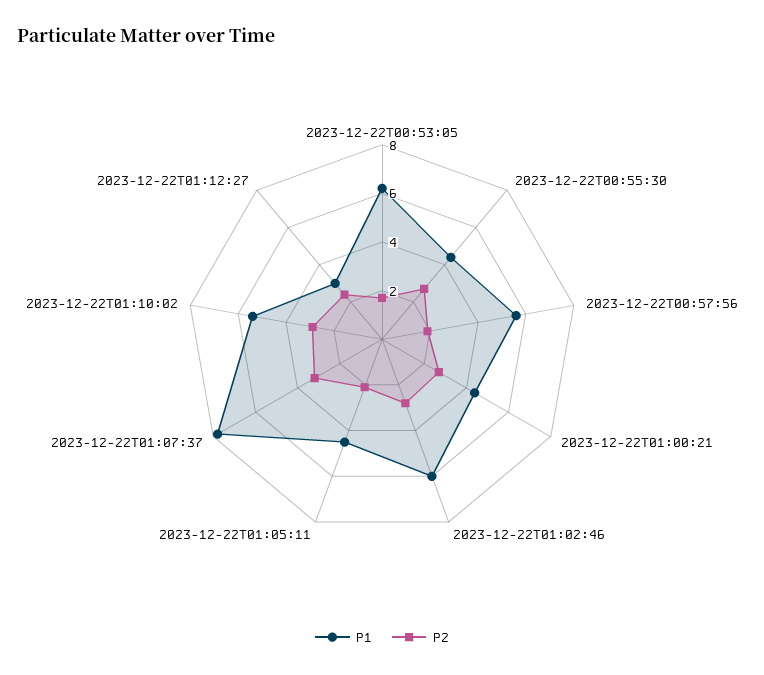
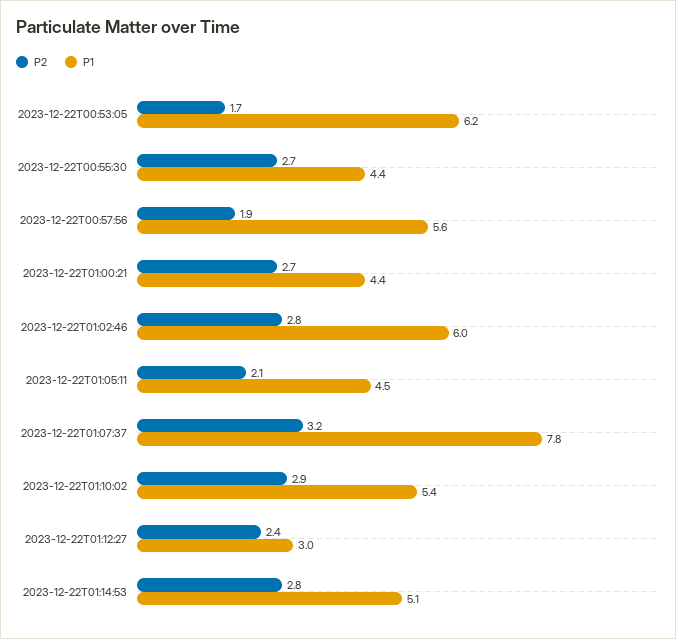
P2, 2023-12-22T01:14:53: none -> 2.8
P1, 2023-12-22T01:14:53: none -> 5.1

